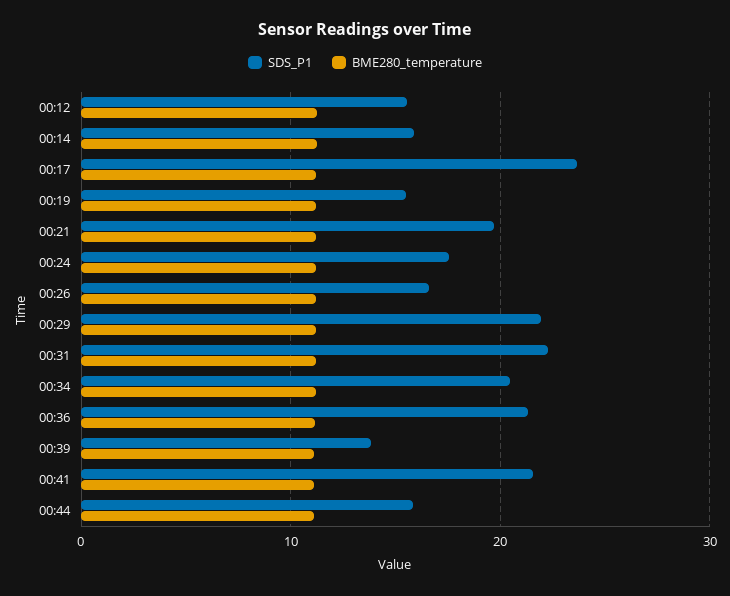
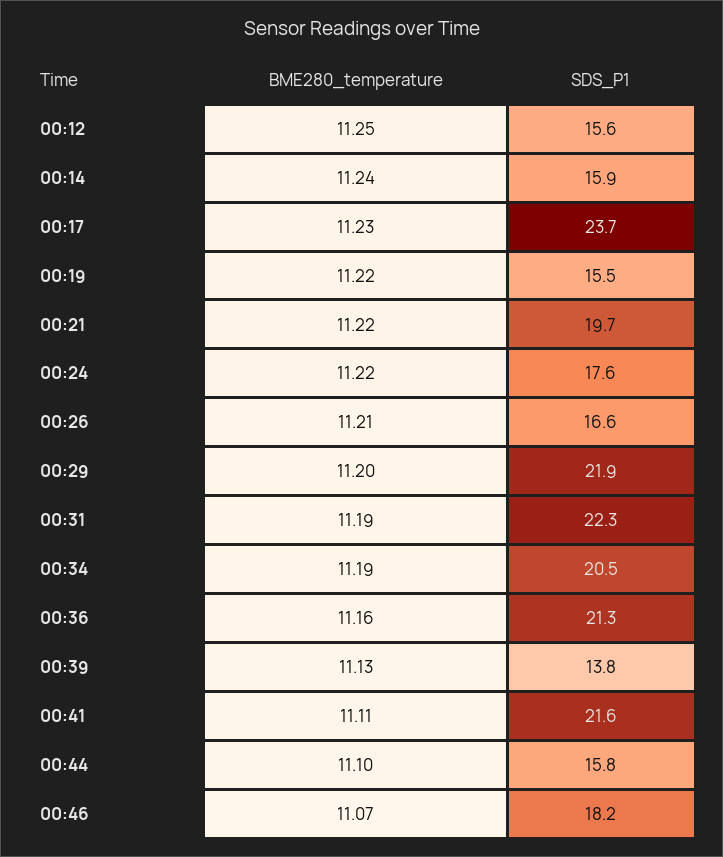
BME280_temperature, 00:46: none -> 11.07
SDS_P1, 00:46: none -> 18.2

